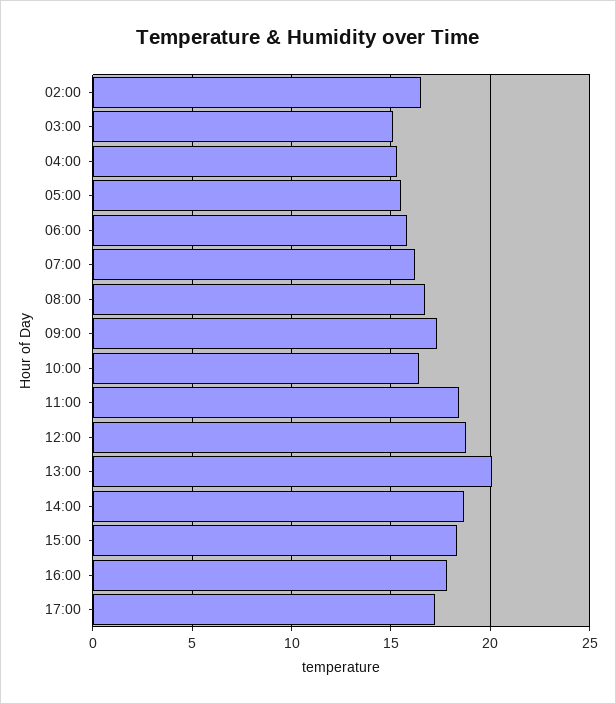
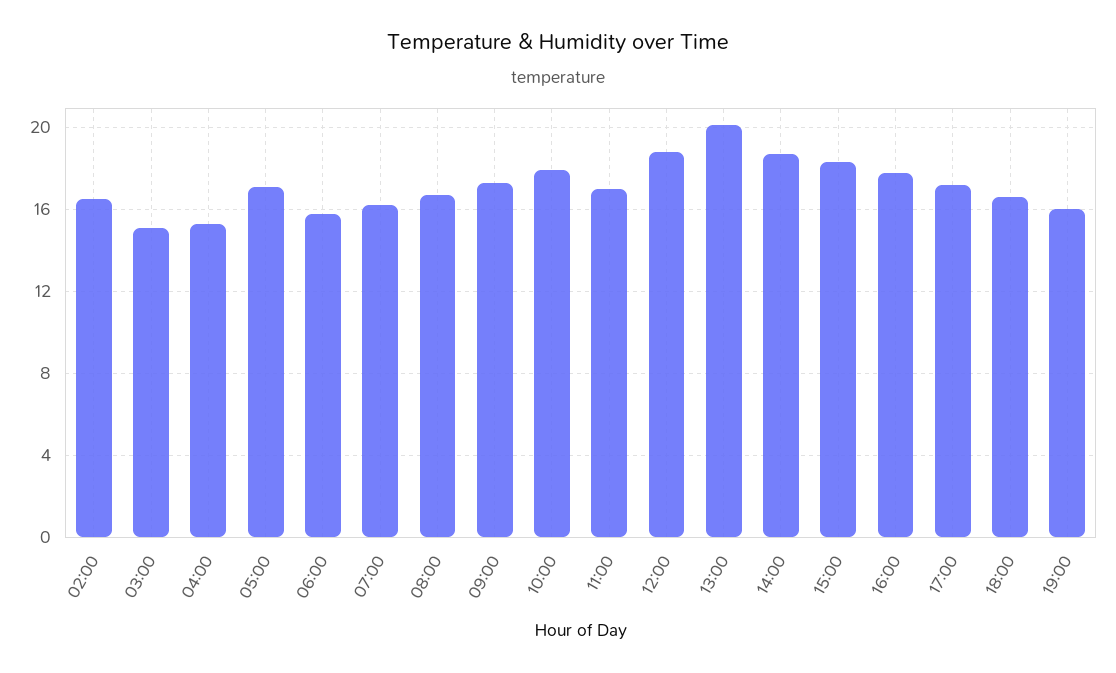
05:00: 15.5 -> 17
10:00: 16.5 -> 18
11:00: 18.5 -> 17
18:00: none -> 16.5
19:00: none -> 16

